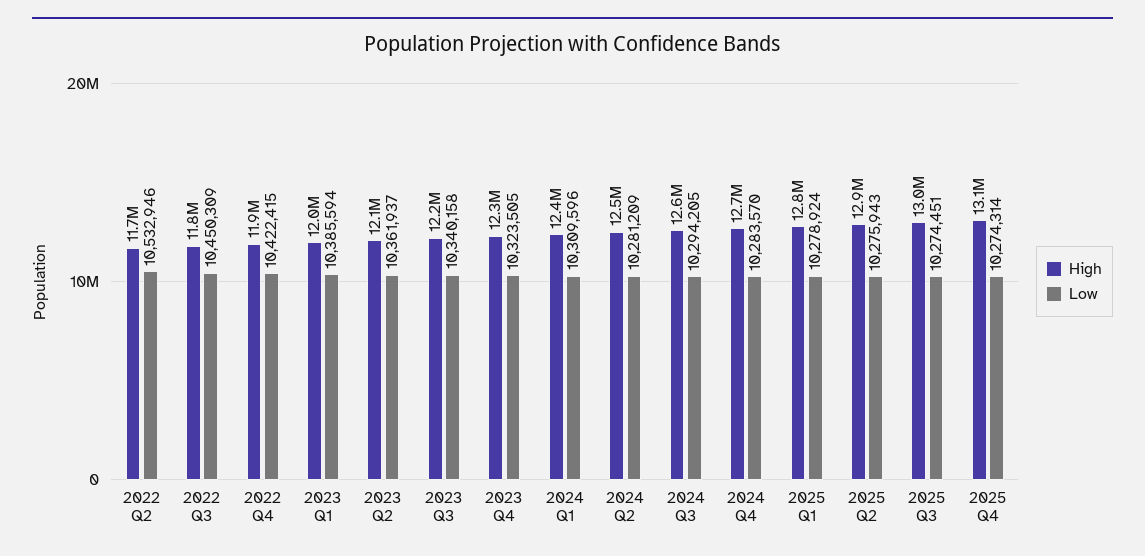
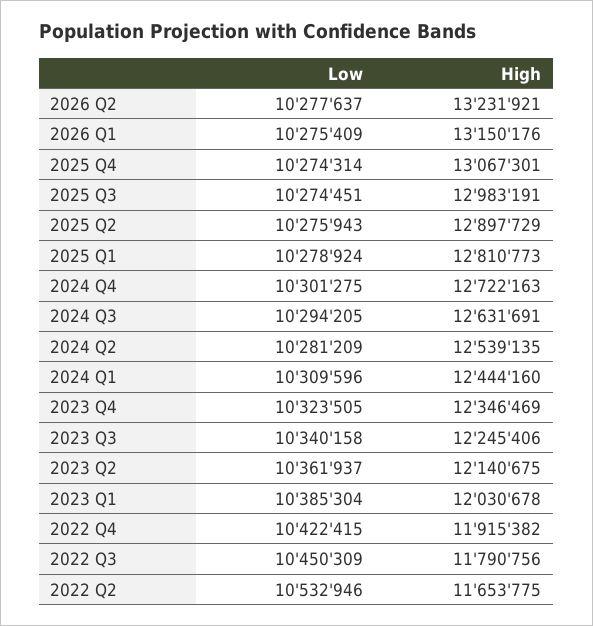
Low, 2023 Q1: 10385594 -> 10385304
Low, 2024 Q4: 10283570 -> 10301275
Low, 2026 Q2: none -> 10277637
High, 2026 Q2: none -> 13231921
Low, 2026 Q1: none -> 10275409
High, 2026 Q1: none -> 13150176

